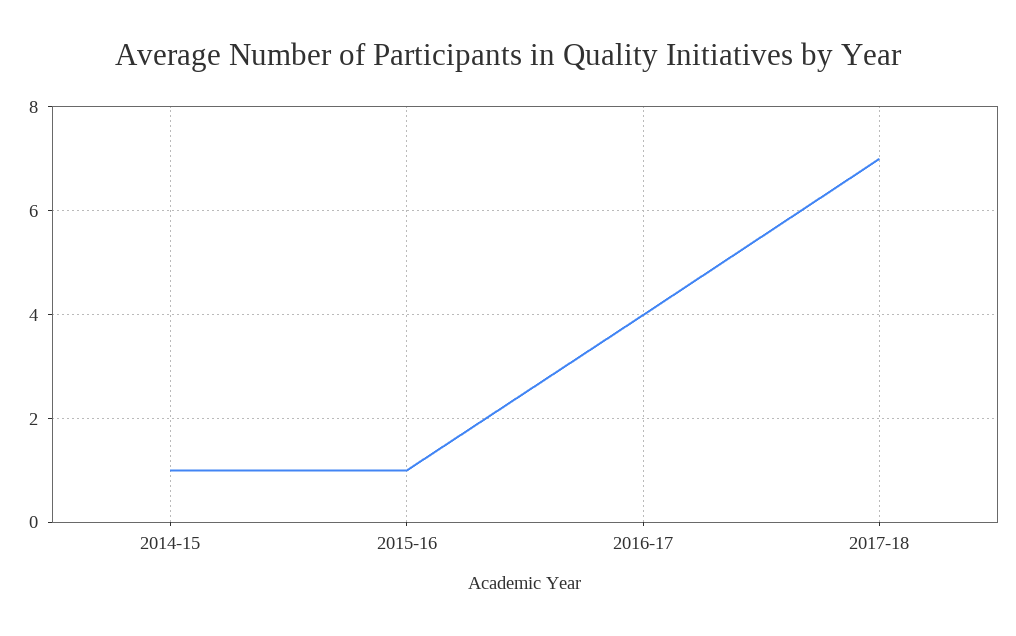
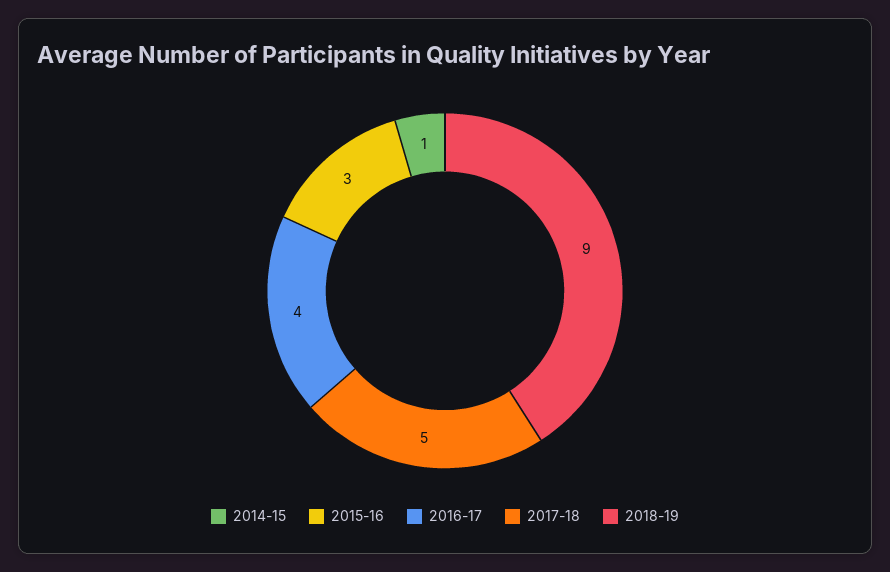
2015-16: 1 -> 3
2017-18: 7 -> 5
2018-19: none -> 9

